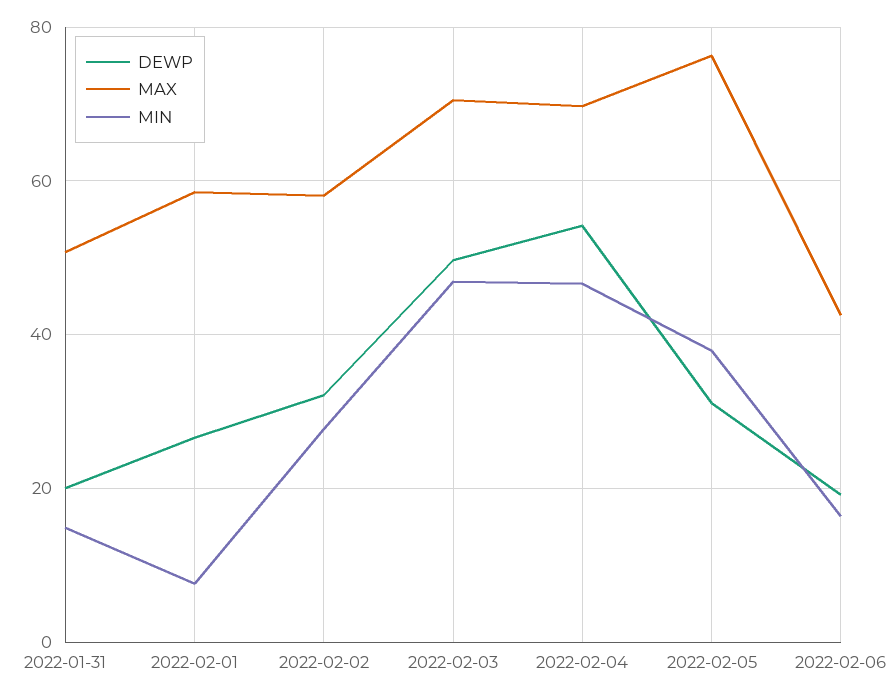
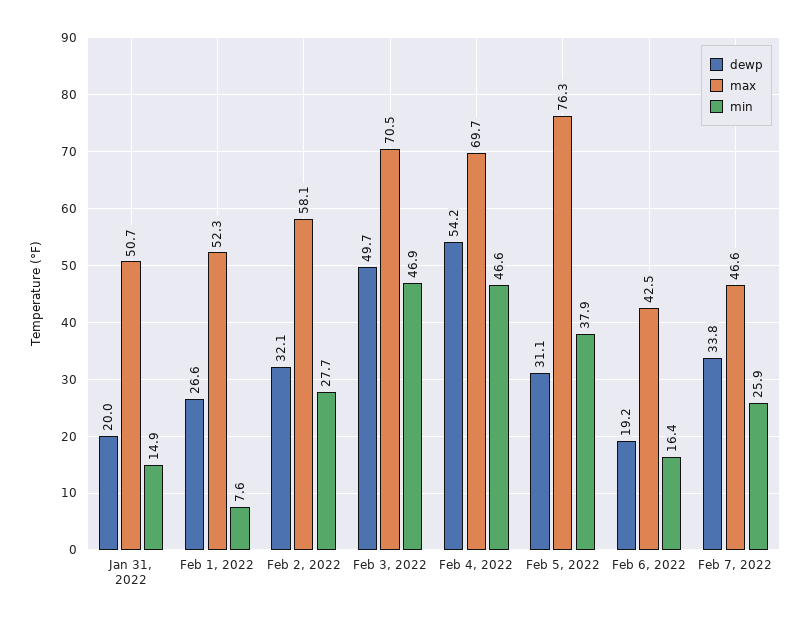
MAX, 2022-02-01: 58 -> 52.3
DEWP, Feb 7, 2022: none -> 33.8
MAX, Feb 7, 2022: none -> 46.6
MIN, Feb 7, 2022: none -> 25.9

